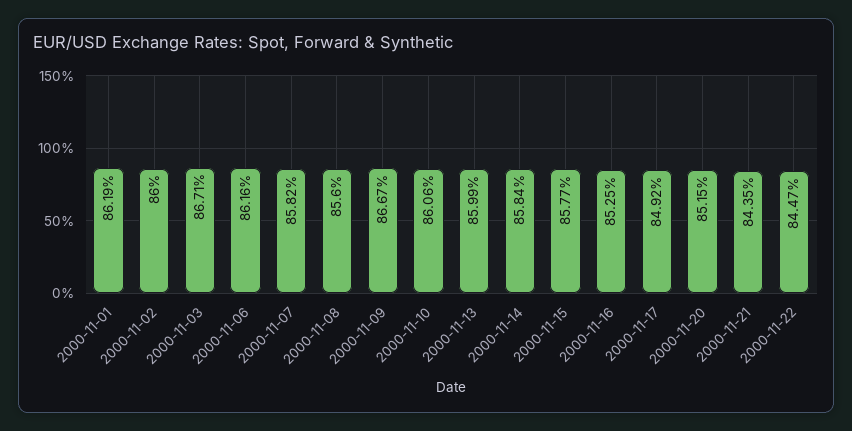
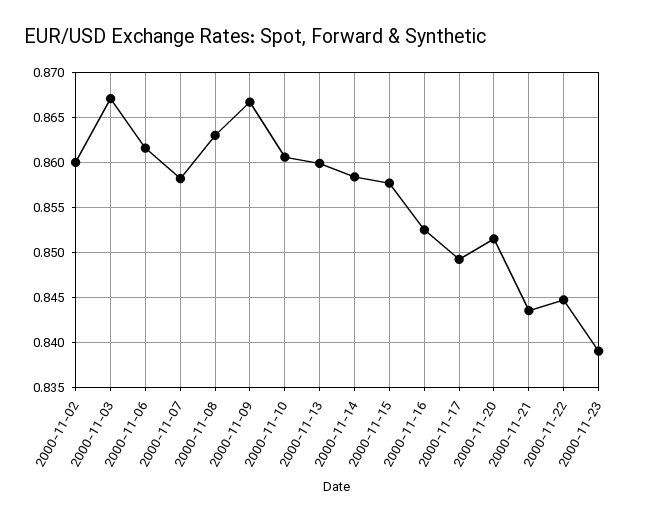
2000-11-01: 0.8619 -> none
2000-11-08: 0.856 -> 0.863
2000-11-23: none -> 0.839

